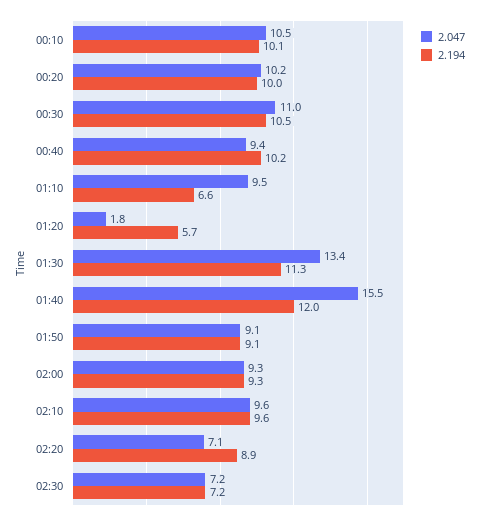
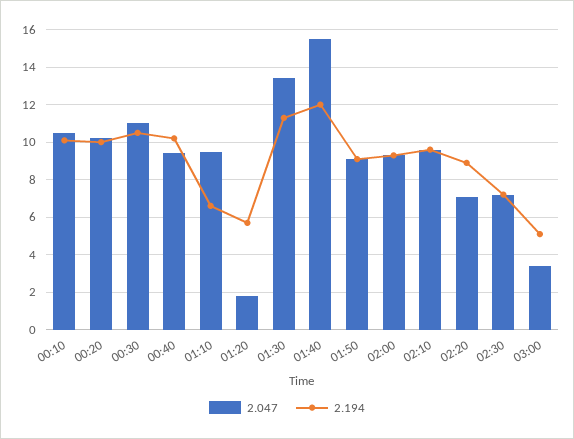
2.047, 03:00: none -> 3.5
2.194, 03:00: none -> 5

